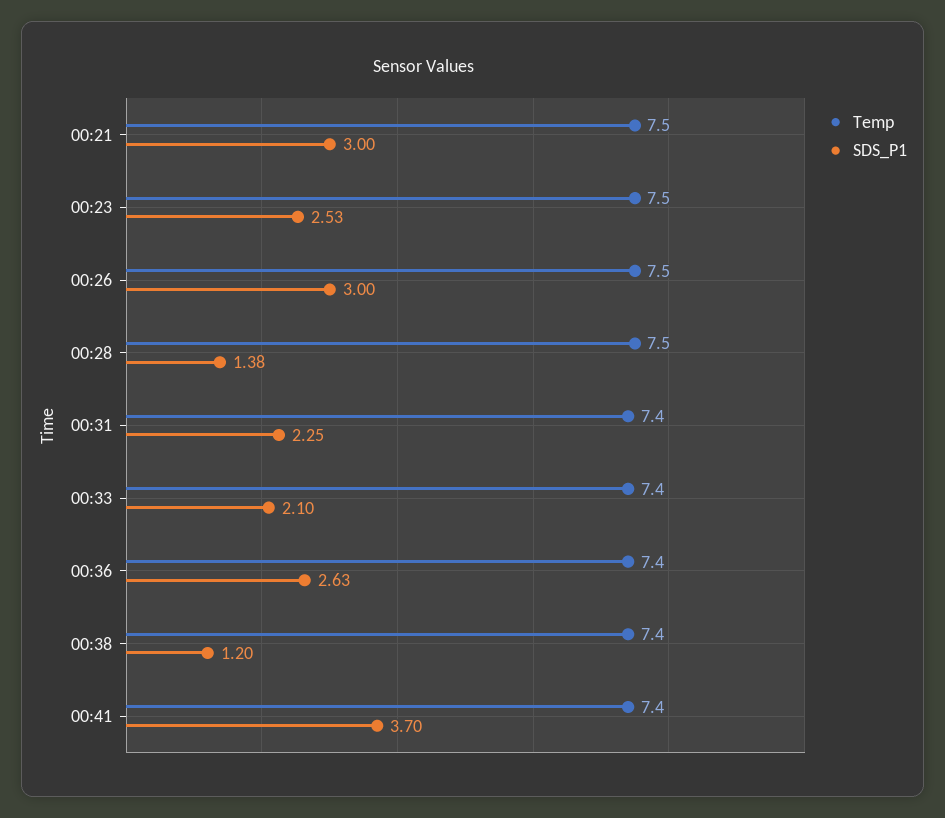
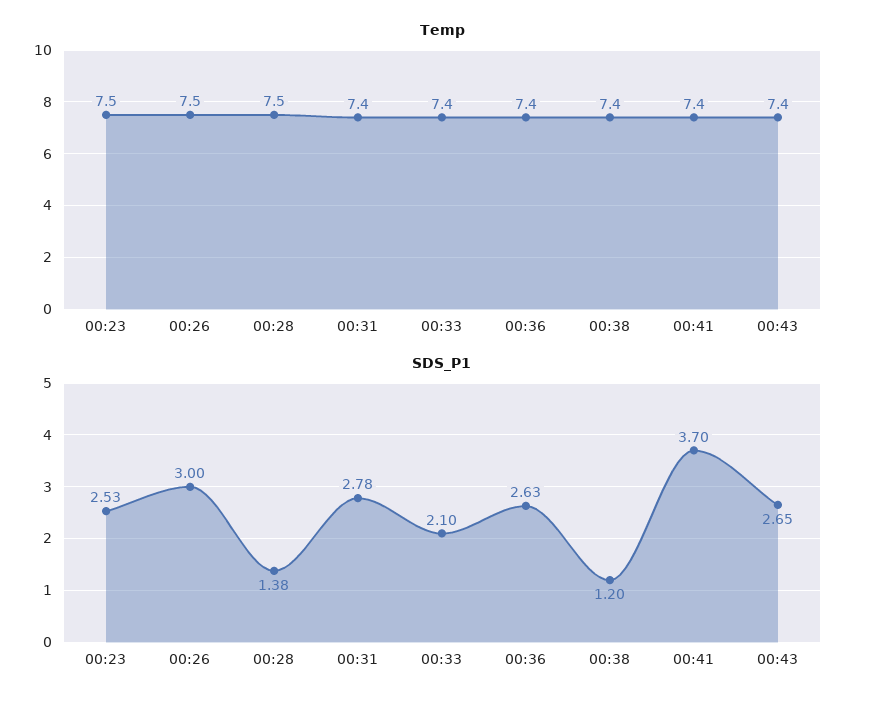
Temp, 00:21: 7.5 -> none
SDS_P1, 00:21: 3 -> none
SDS_P1, 00:31: 2.25 -> 2.78
Temp, 00:43: none -> 7.4
SDS_P1, 00:43: none -> 2.65

